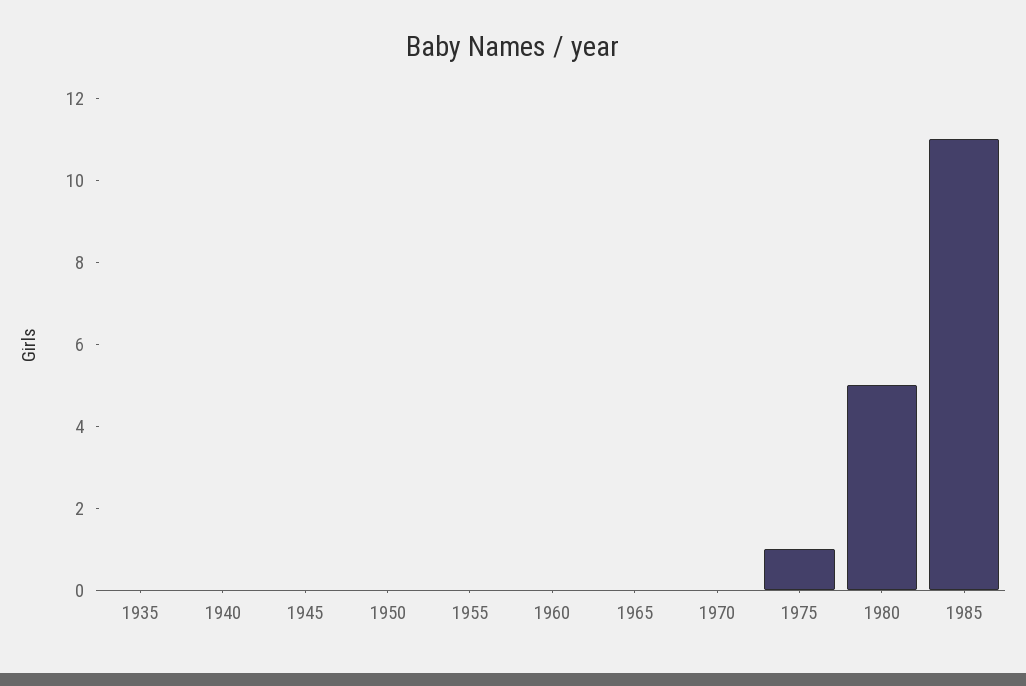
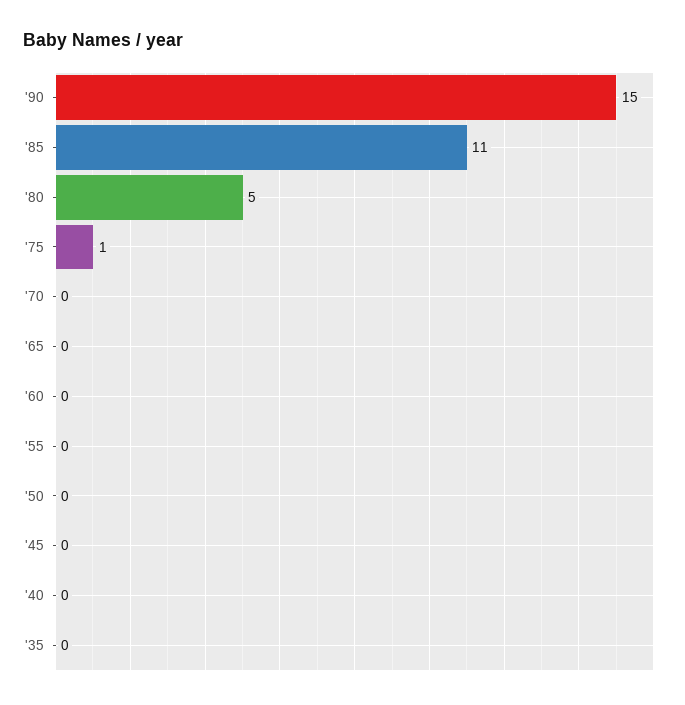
'90: none -> 15

